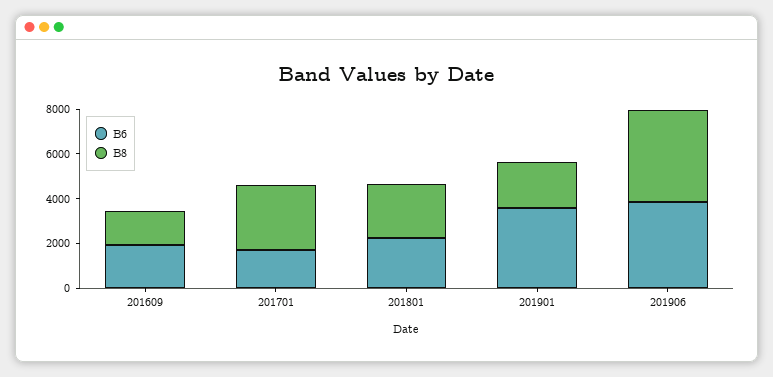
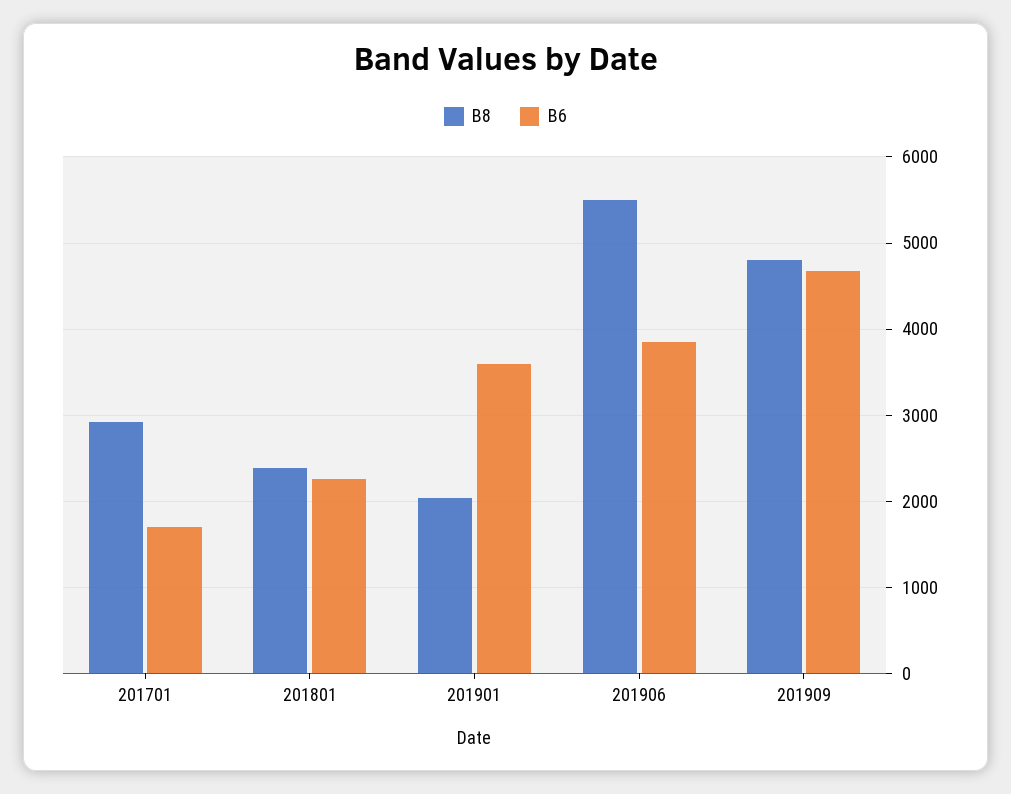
B6, 201609: 2000 -> none
B8, 201609: 1500 -> none
B8, 201906: 4000 -> 5500
B8, 201909: none -> 4800
B6, 201909: none -> 4700

